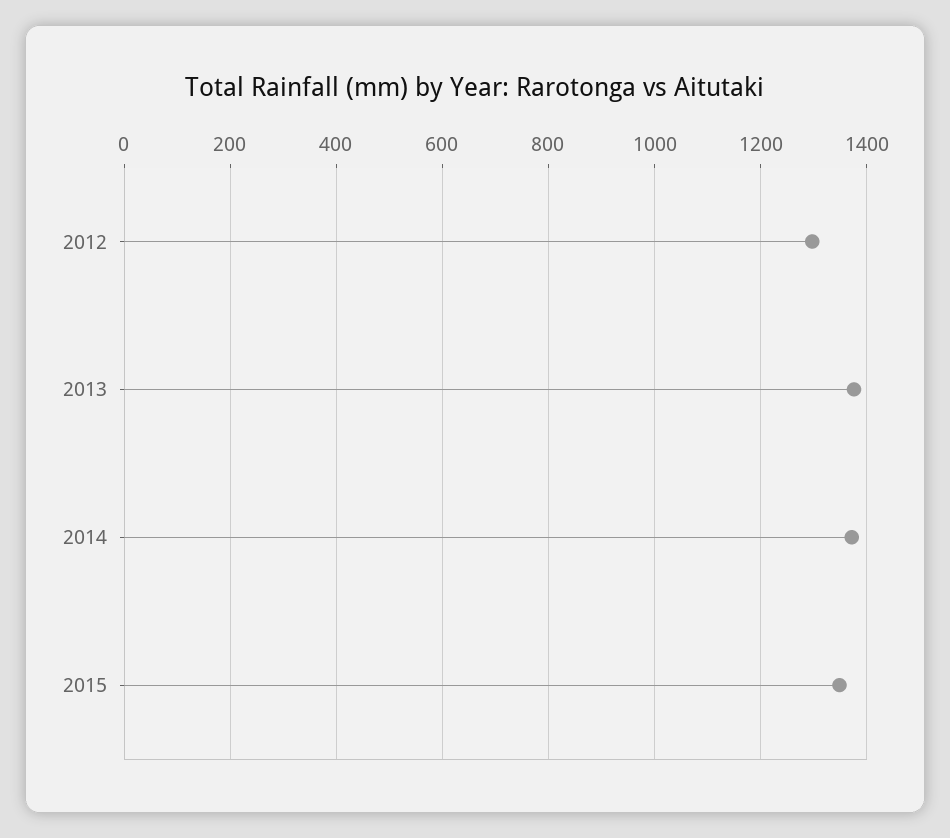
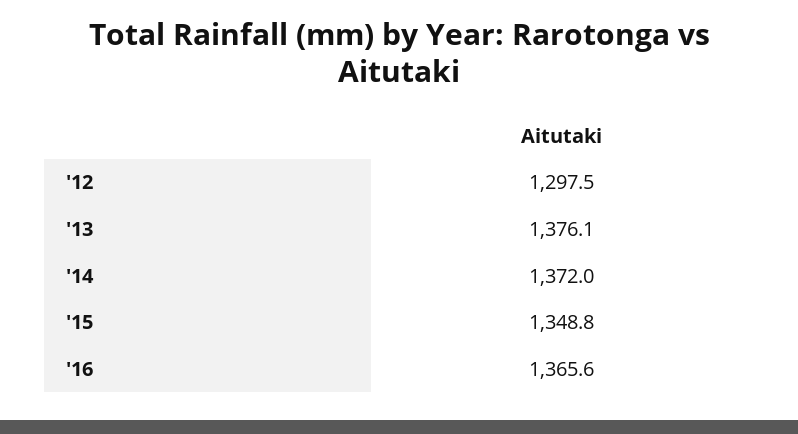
'16: none -> 1365.6

